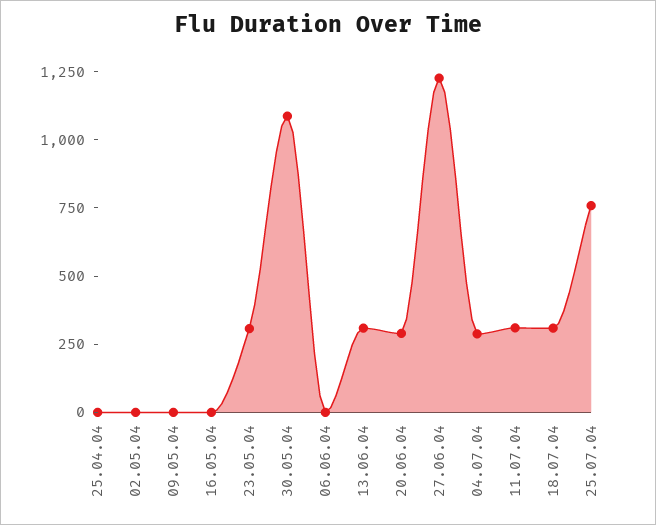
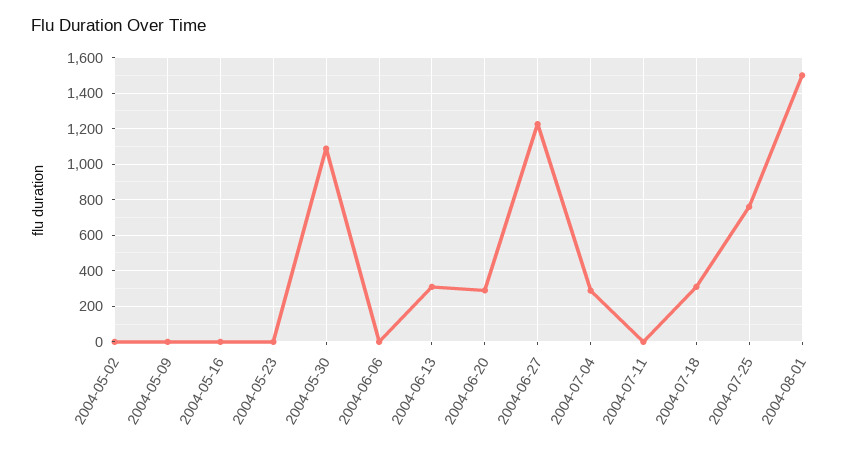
25.04.04: 0 -> none
23.05.04: 300 -> 0
11.07.04: 300 -> 0
2004-08-01: none -> 1500

